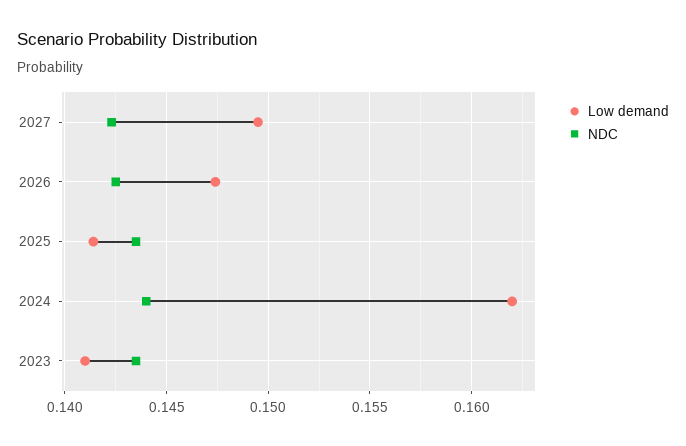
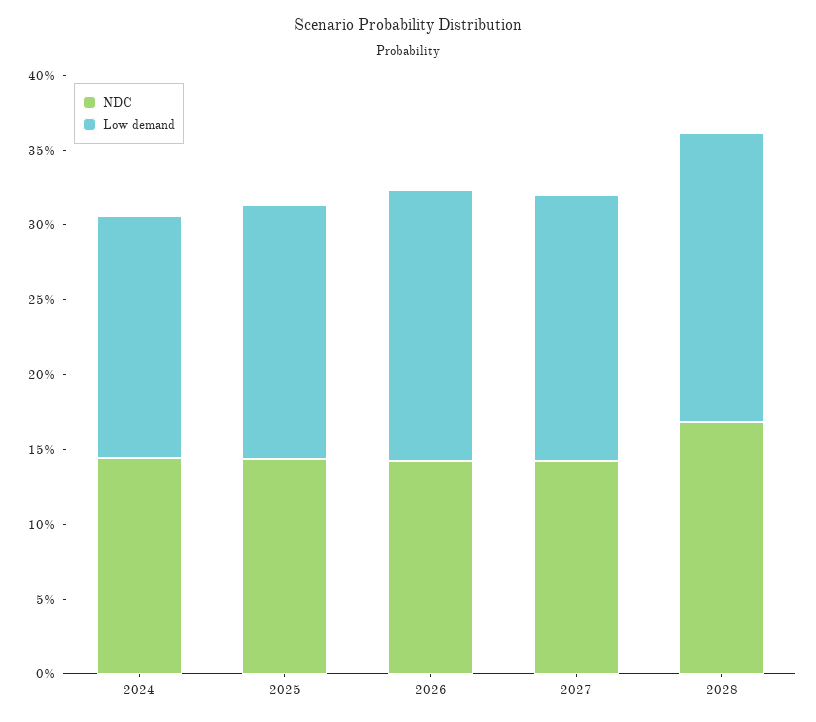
Low demand, 2027: 0.1495 -> 0.18
Low demand, 2026: 0.1475 -> 0.18
Low demand, 2025: 0.1415 -> 0.17
Low demand, 2023: 0.141 -> none
NDC, 2023: 0.1435 -> none
NDC, 2028: none -> 0.17
Low demand, 2028: none -> 0.19

